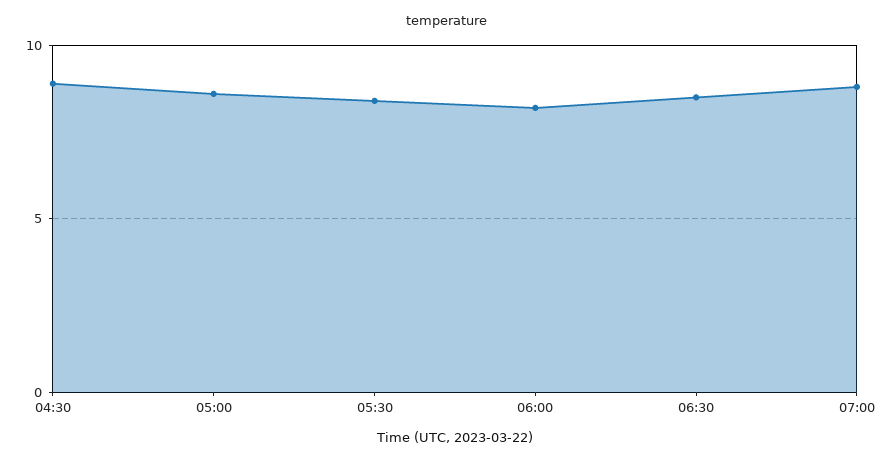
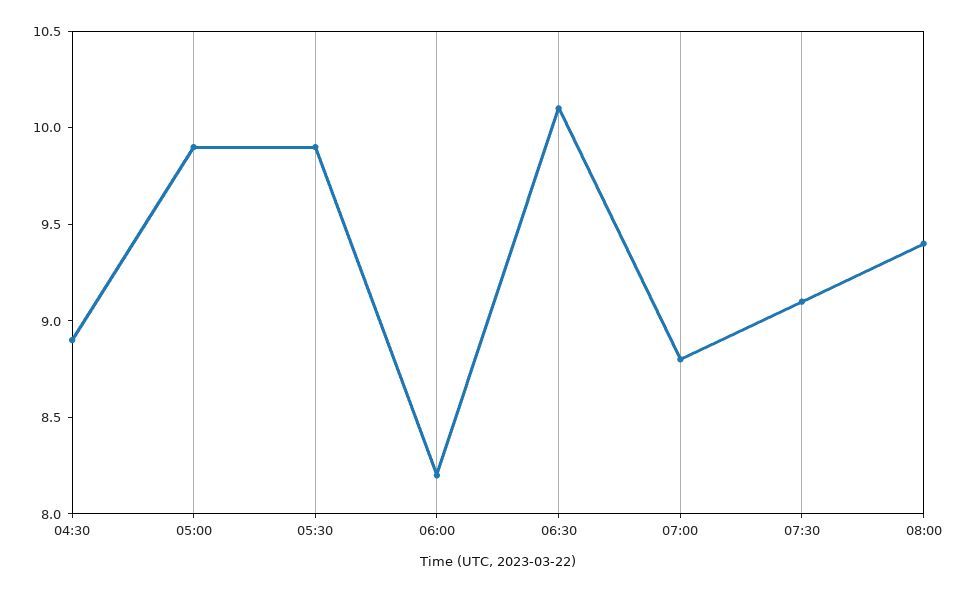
05:00: 8.5 -> 9.9
05:30: 8.5 -> 9.9
06:30: 8.5 -> 10.1
07:30: none -> 9.1
08:00: none -> 9.4

